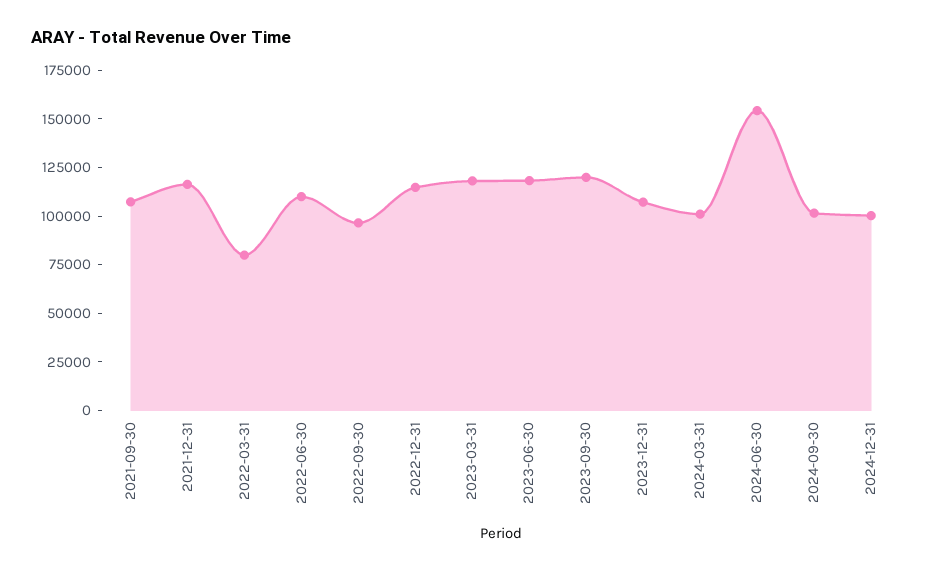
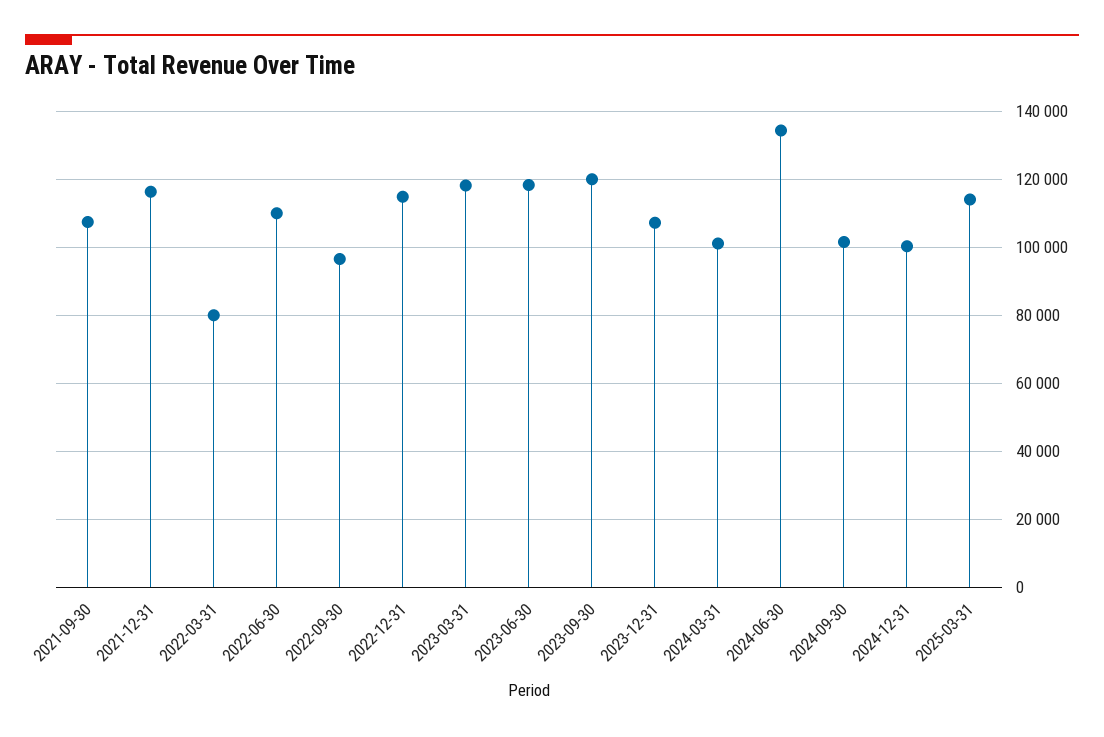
2024-06-30: 155000 -> 134000
2025-03-31: none -> 114000

